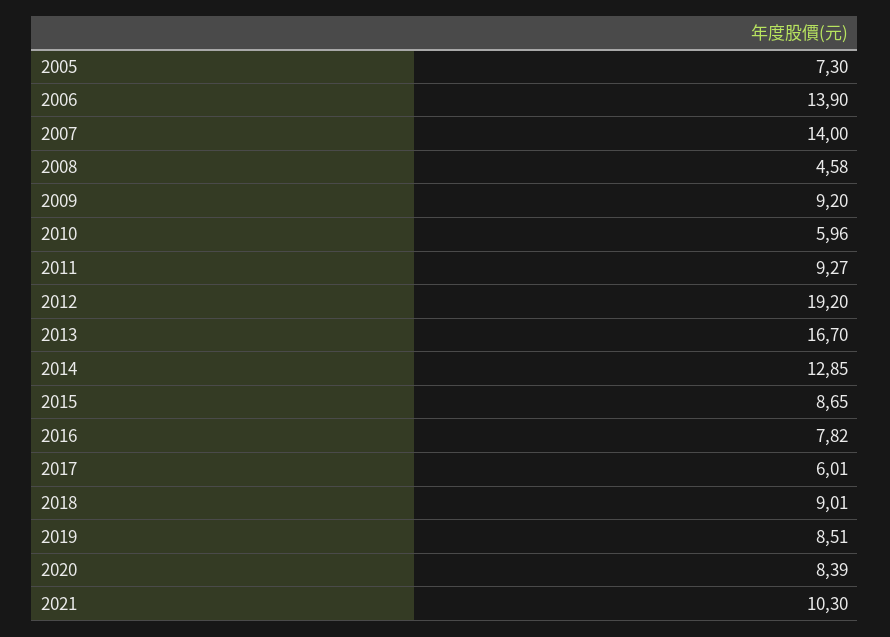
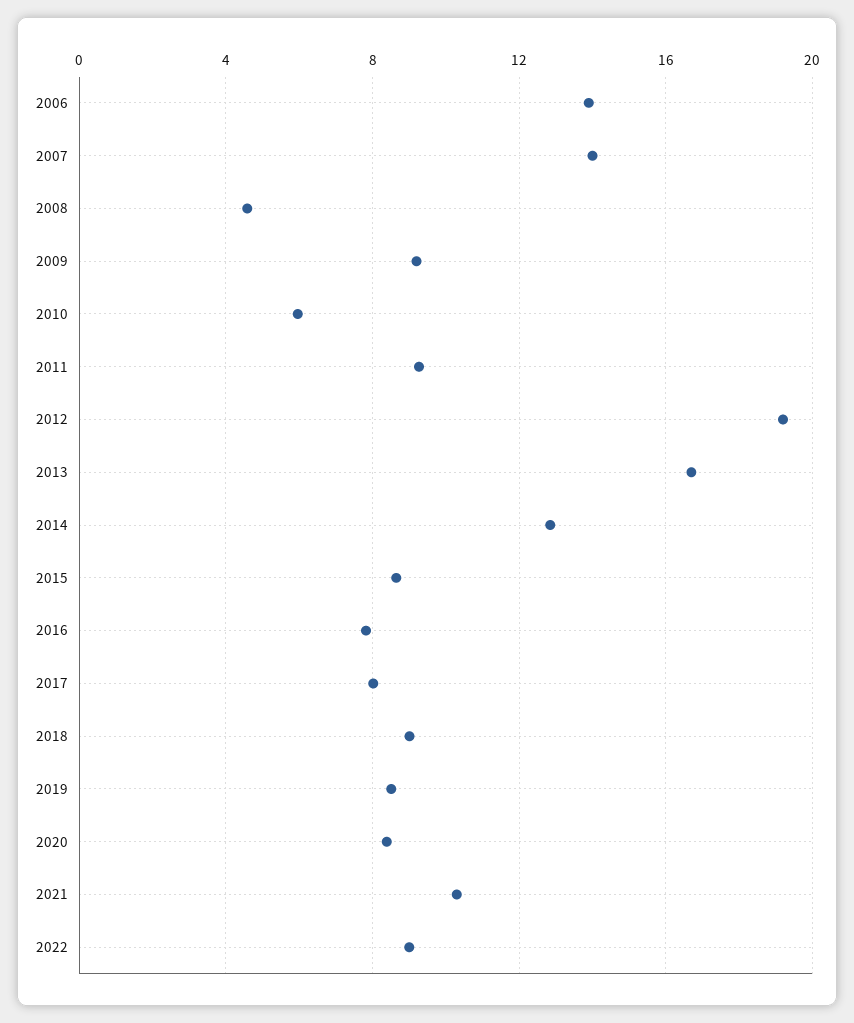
2005: 7.3 -> none
2017: 6.01 -> 8
2022: none -> 9

